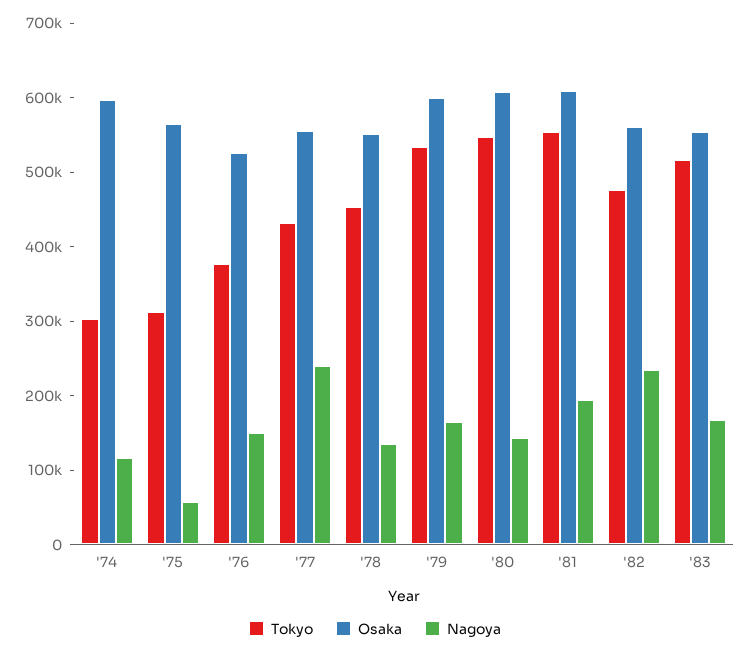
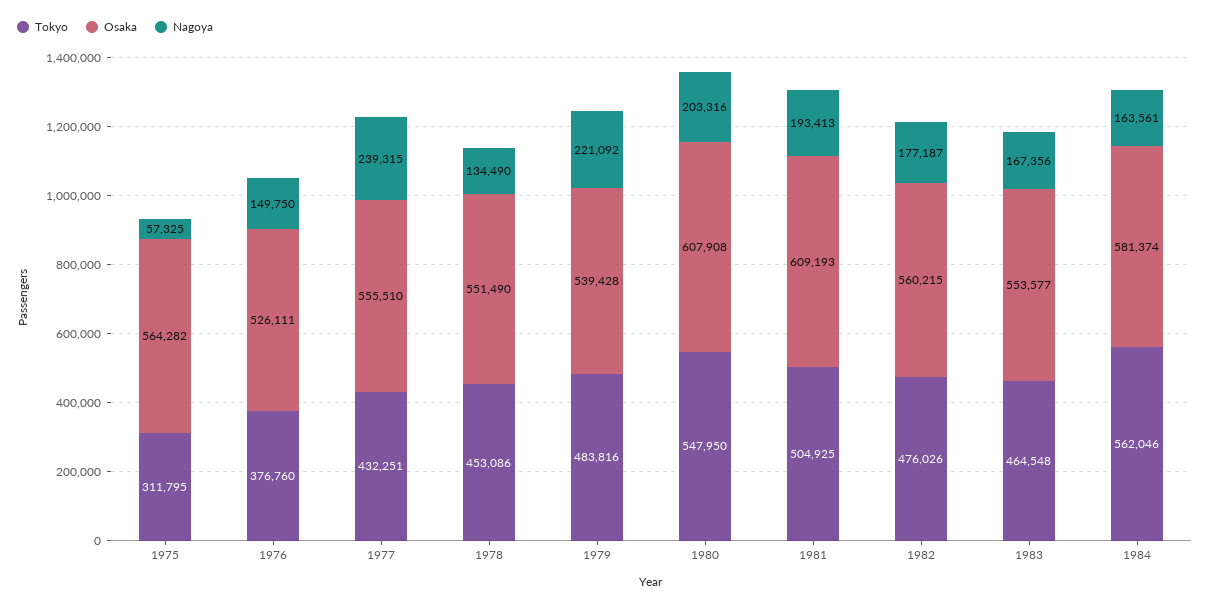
Tokyo, '74: 300000 -> none
Osaka, '74: 600000 -> none
Nagoya, '74: 120000 -> none
Tokyo, '79: 540000 -> 483816
Osaka, '79: 600000 -> 539428
Nagoya, '79: 160000 -> 221092
Nagoya, '80: 140000 -> 203316
Tokyo, '81: 560000 -> 504925
Nagoya, '82: 240000 -> 177187
Tokyo, '83: 520000 -> 464548
Tokyo, 1984: none -> 562046
Osaka, 1984: none -> 581374
Nagoya, 1984: none -> 163561

